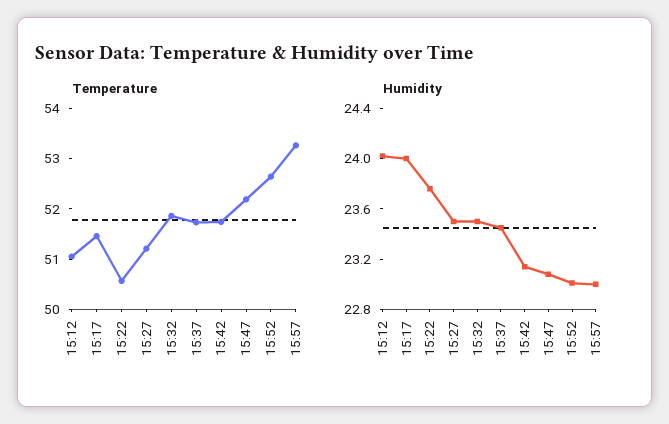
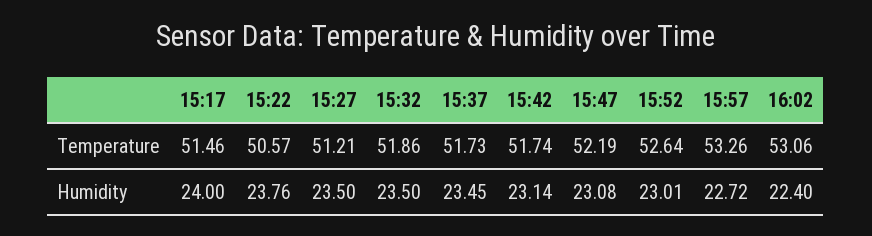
Temperature, 15:12: 51 -> none
Humidity, 15:12: 24 -> none
Humidity, 15:57: 23 -> 22.72
Temperature, 16:02: none -> 53.06
Humidity, 16:02: none -> 22.4

